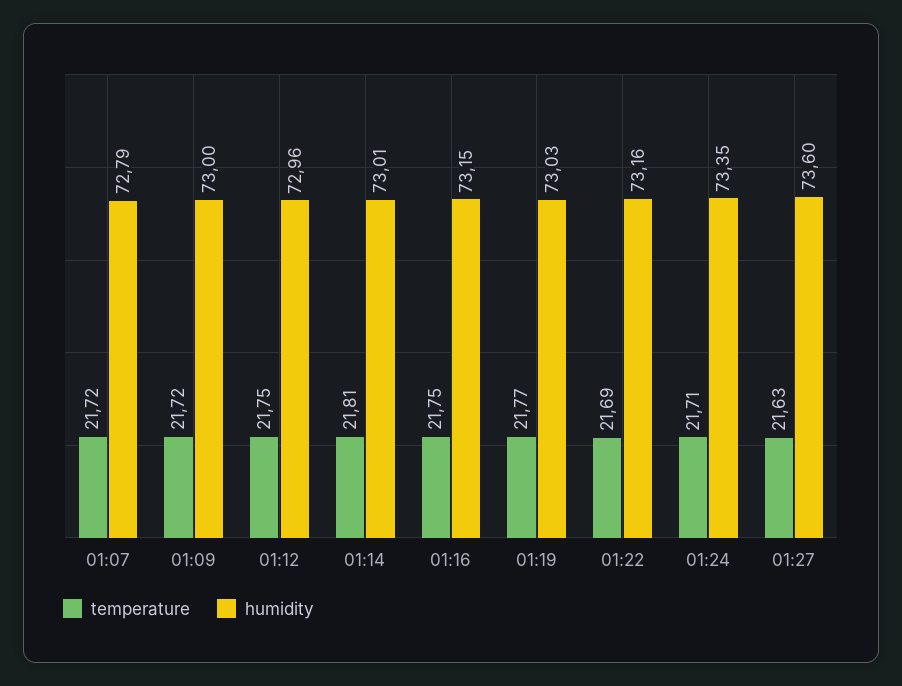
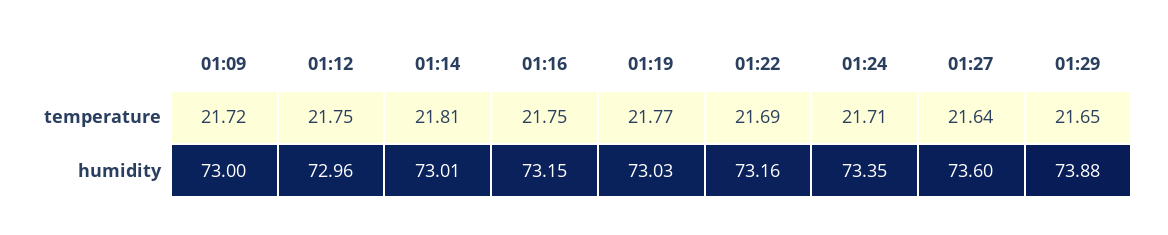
temperature, 01:07: 21.72 -> none
humidity, 01:07: 72.79 -> none
temperature, 01:27: 21.63 -> 21.64
temperature, 01:29: none -> 21.65
humidity, 01:29: none -> 73.88

